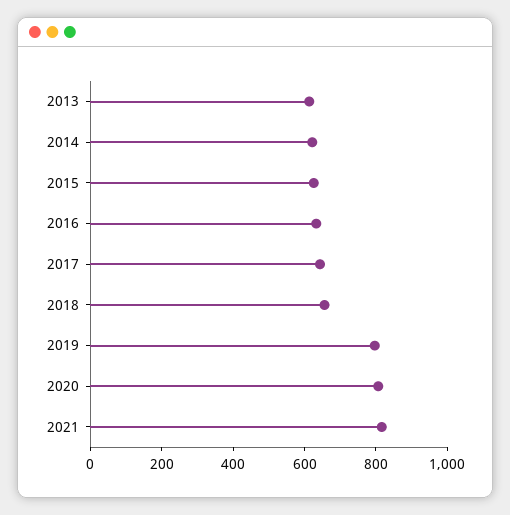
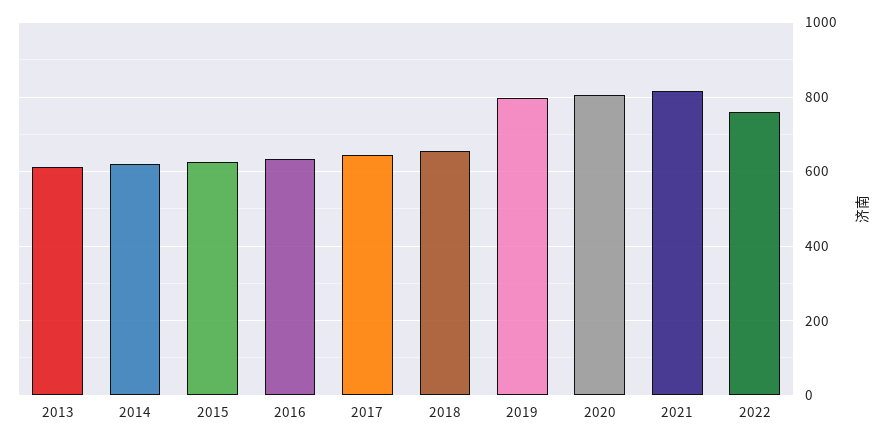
2022: none -> 760

